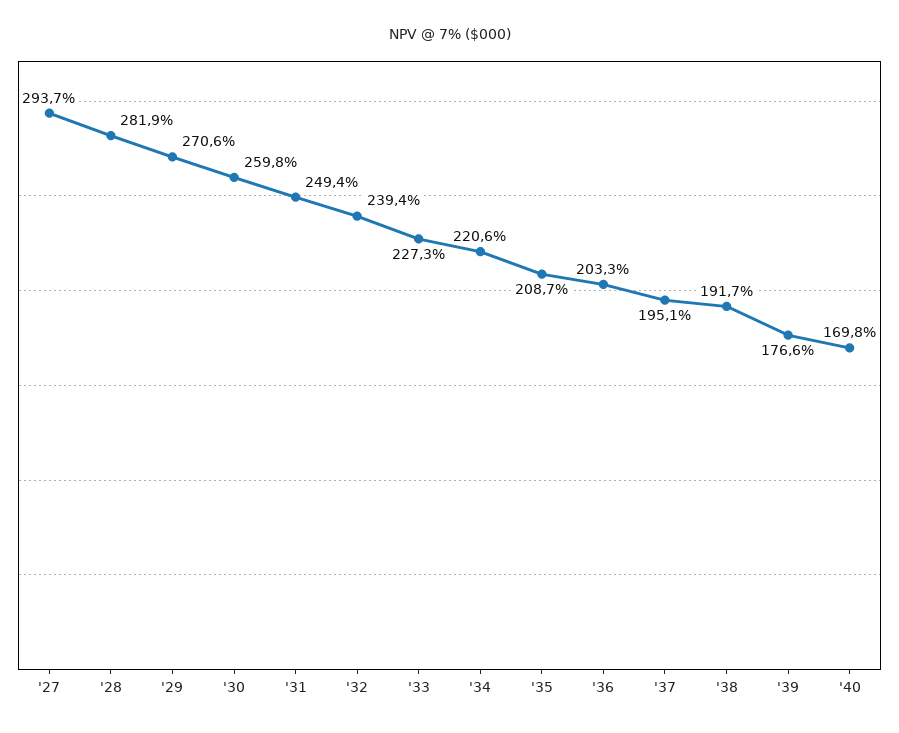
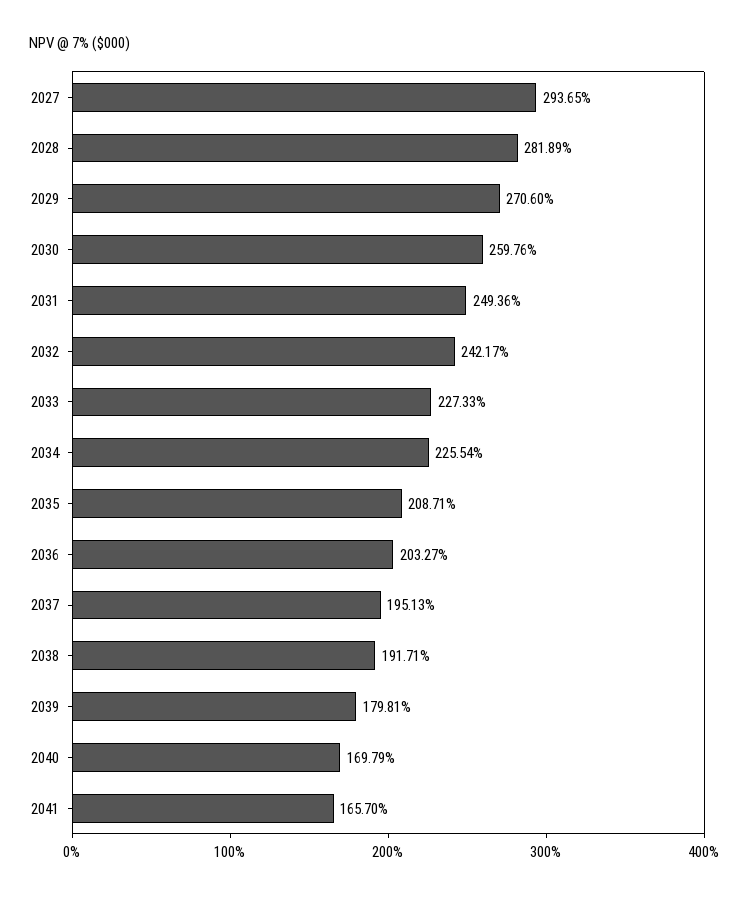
'32: 239.4 -> 242.17
'34: 220.6 -> 225.54
'39: 176.6 -> 179.81
2041: none -> 165.7

